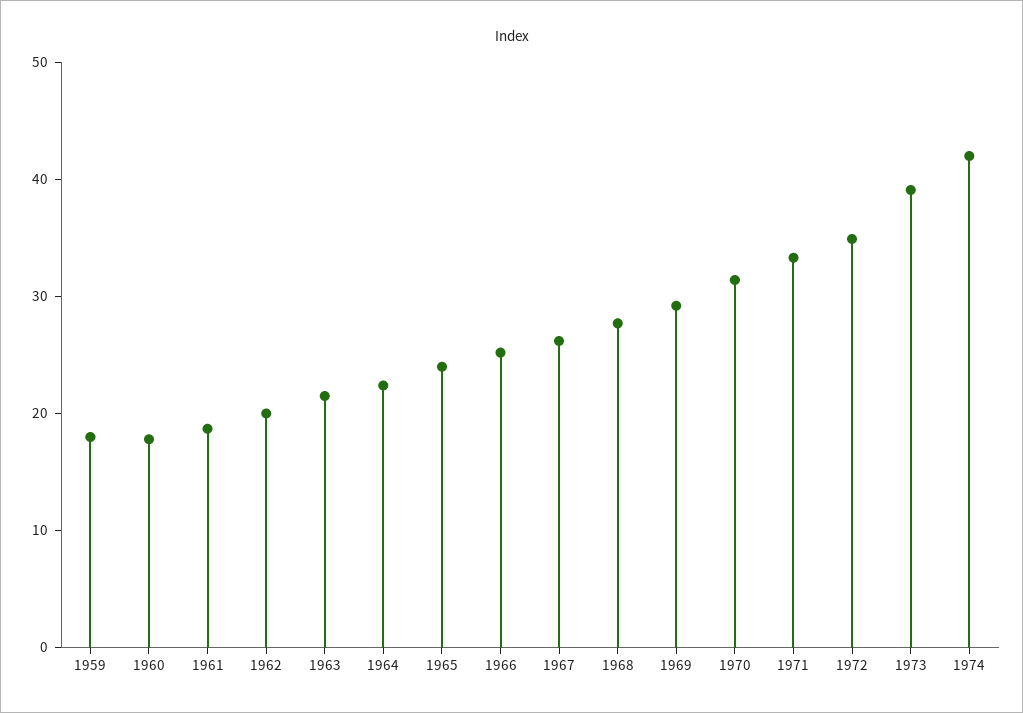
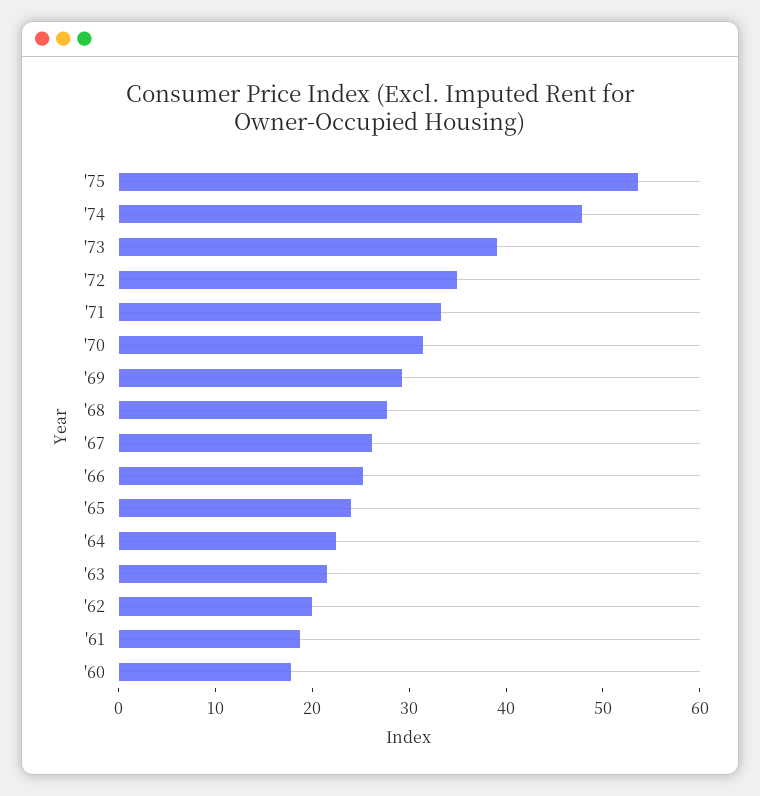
1959: 18 -> none
1974: 42 -> 48
'75: none -> 54

